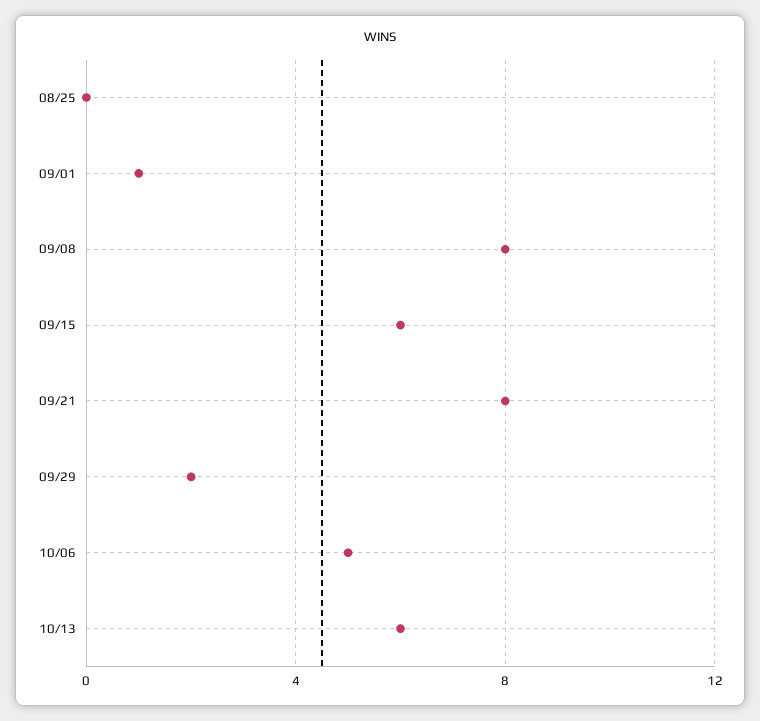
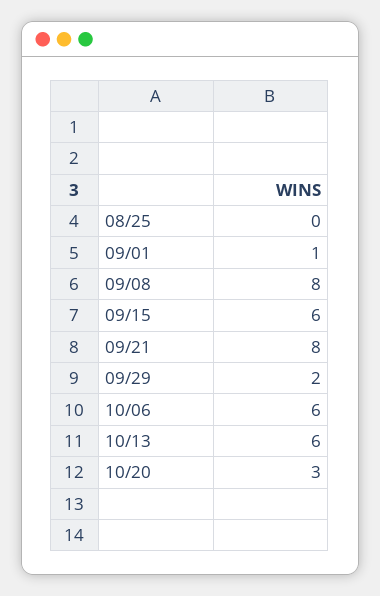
10/06: 5 -> 6
10/20: none -> 3

